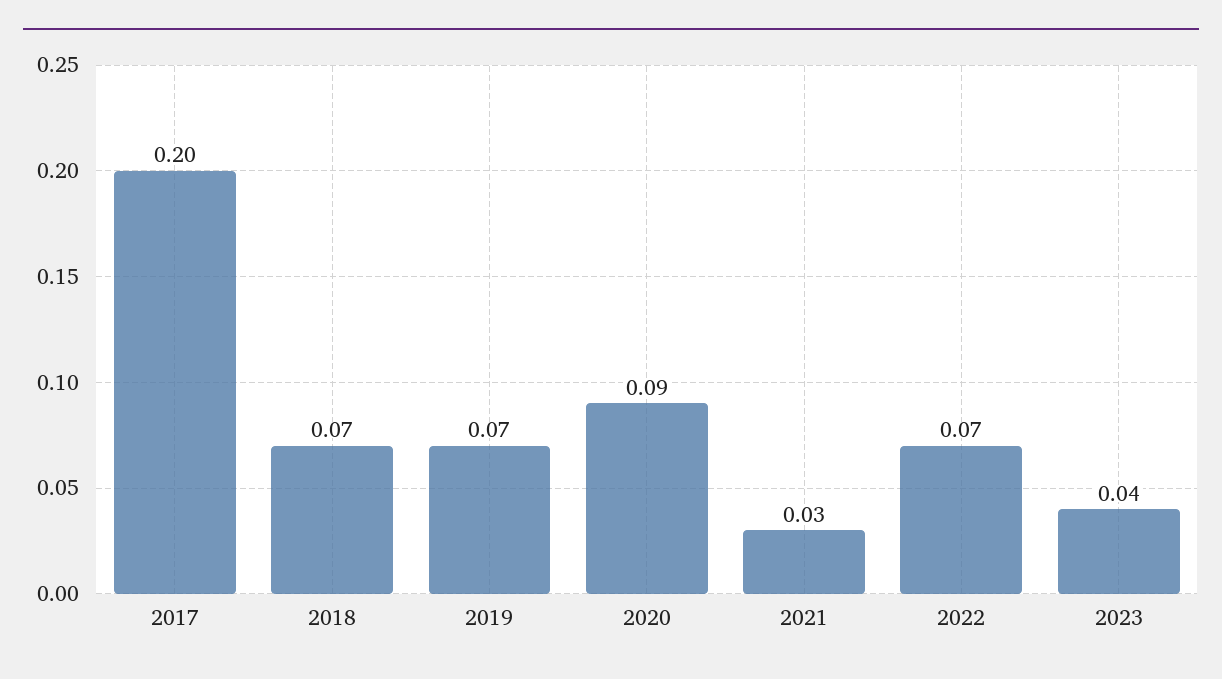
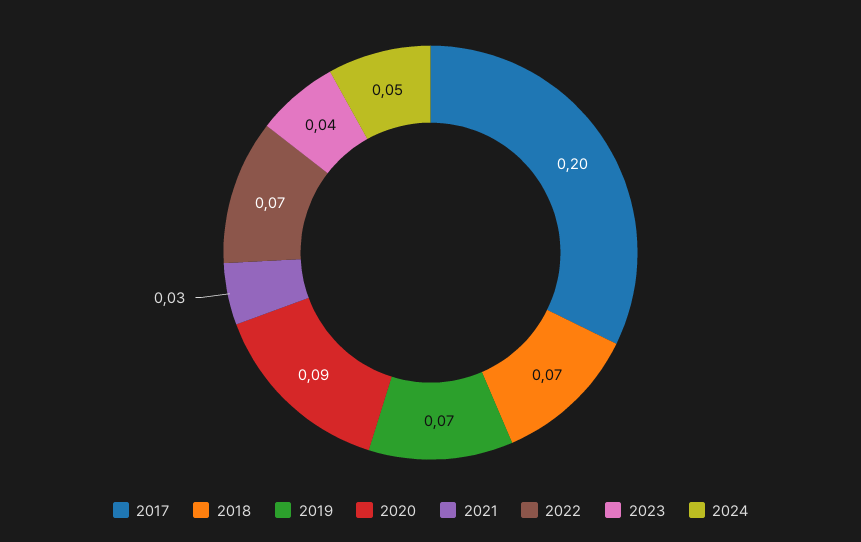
2024: none -> 0.05

